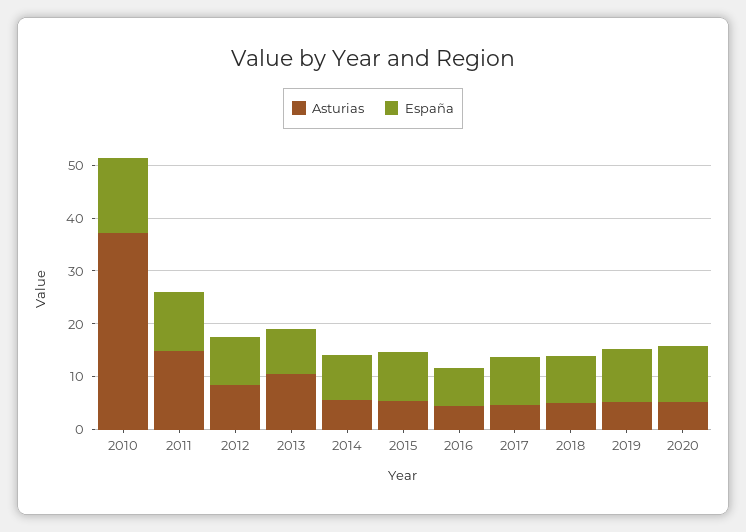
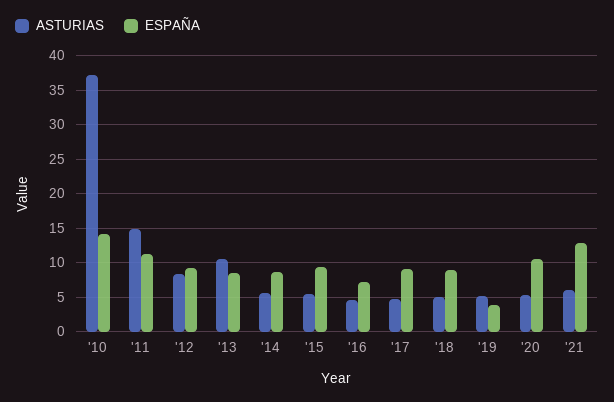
España, 2019: 10 -> 4
Asturias, '21: none -> 6
España, '21: none -> 13

